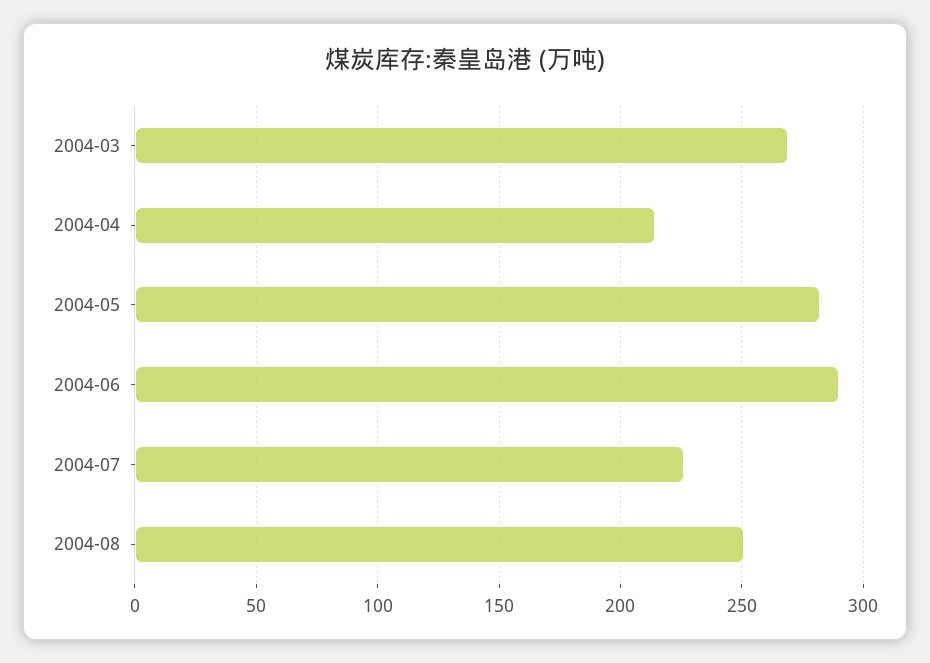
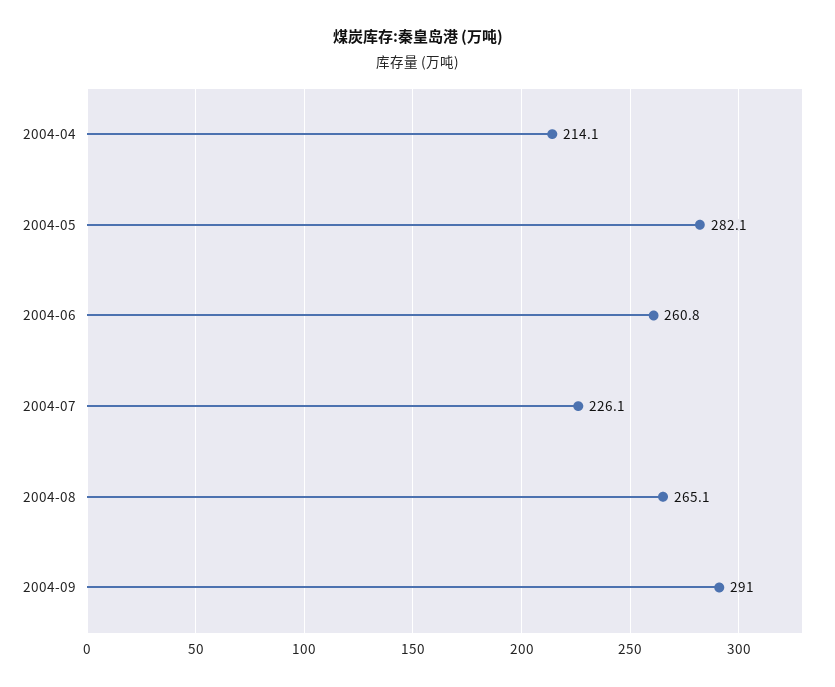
2004-03: 270 -> none
2004-06: 290 -> 260.8
2004-08: 250 -> 265.1
2004-09: none -> 291

